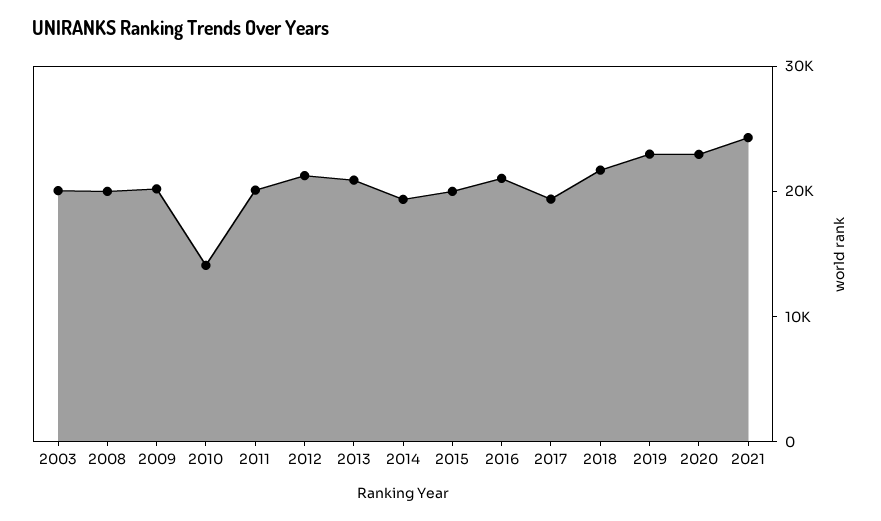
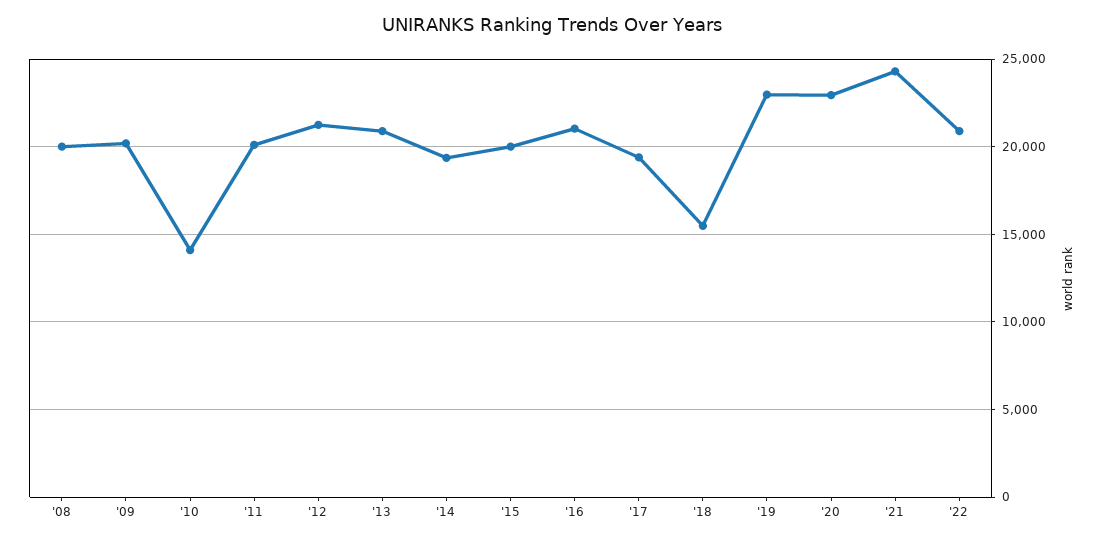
2003: 20000 -> none
2018: 22000 -> 15500
'22: none -> 21000

